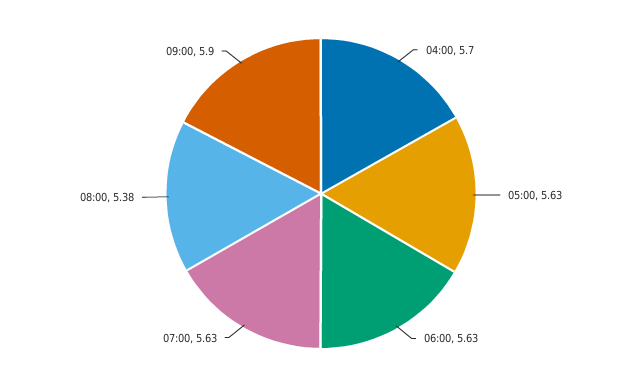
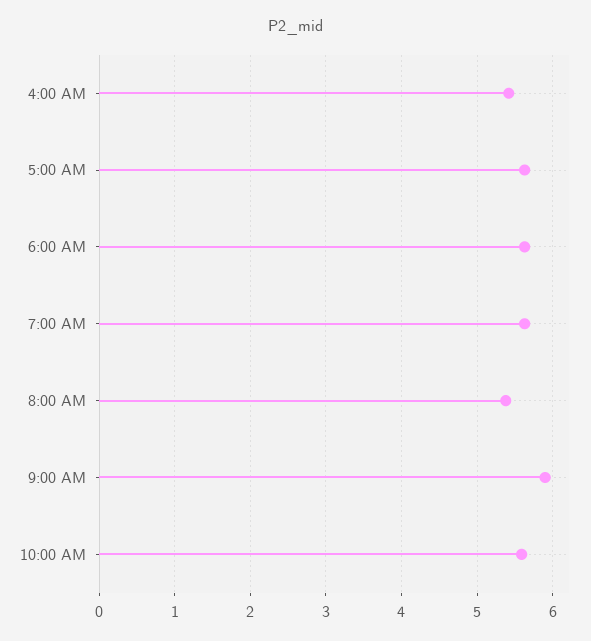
04:00: 5.7 -> 5.4
10:00 AM: none -> 5.6

